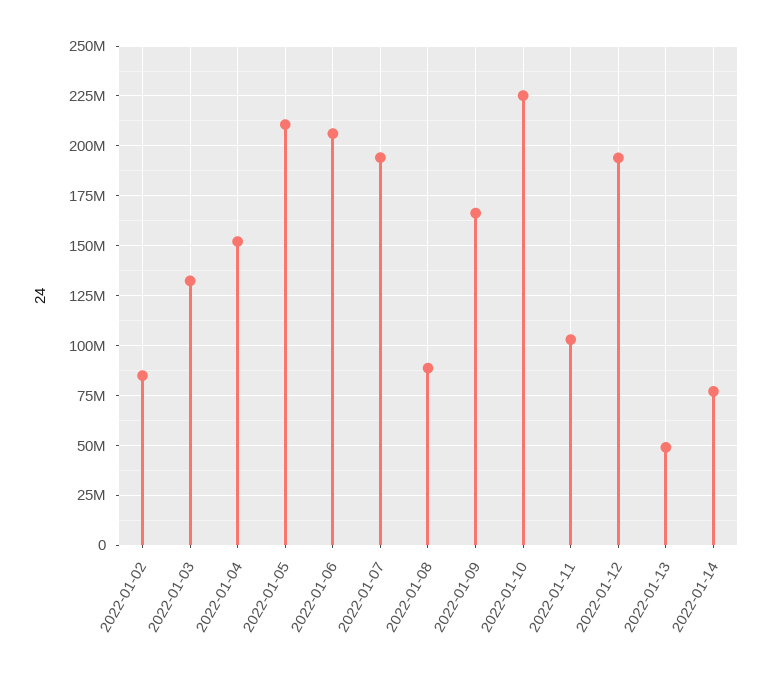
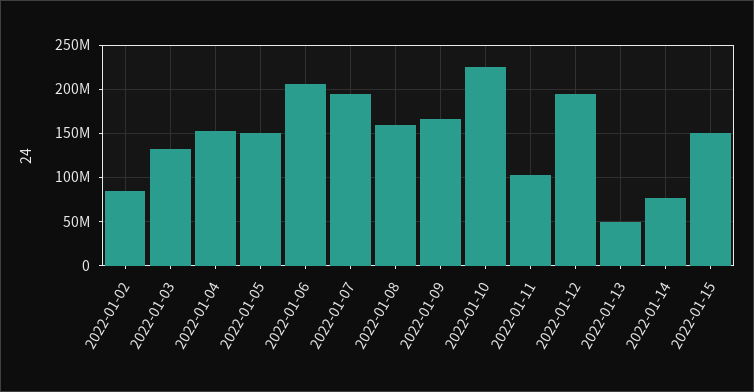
2022-01-05: 210000000 -> 150000000
2022-01-08: 90000000 -> 160000000
2022-01-15: none -> 150000000

